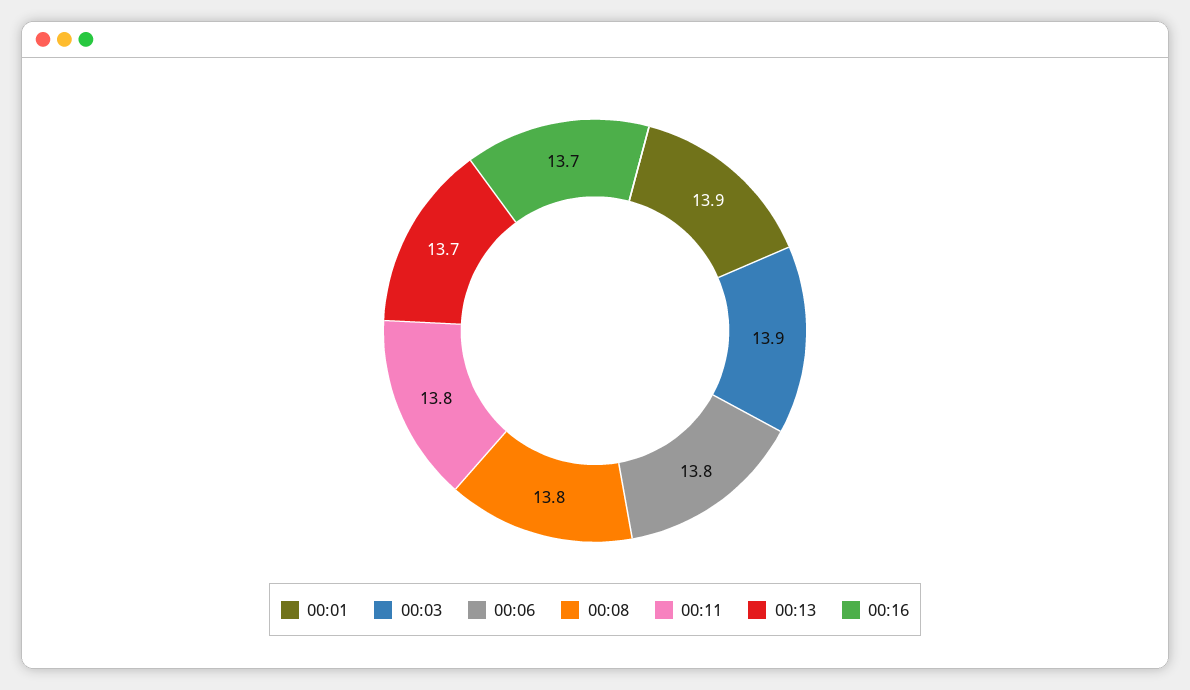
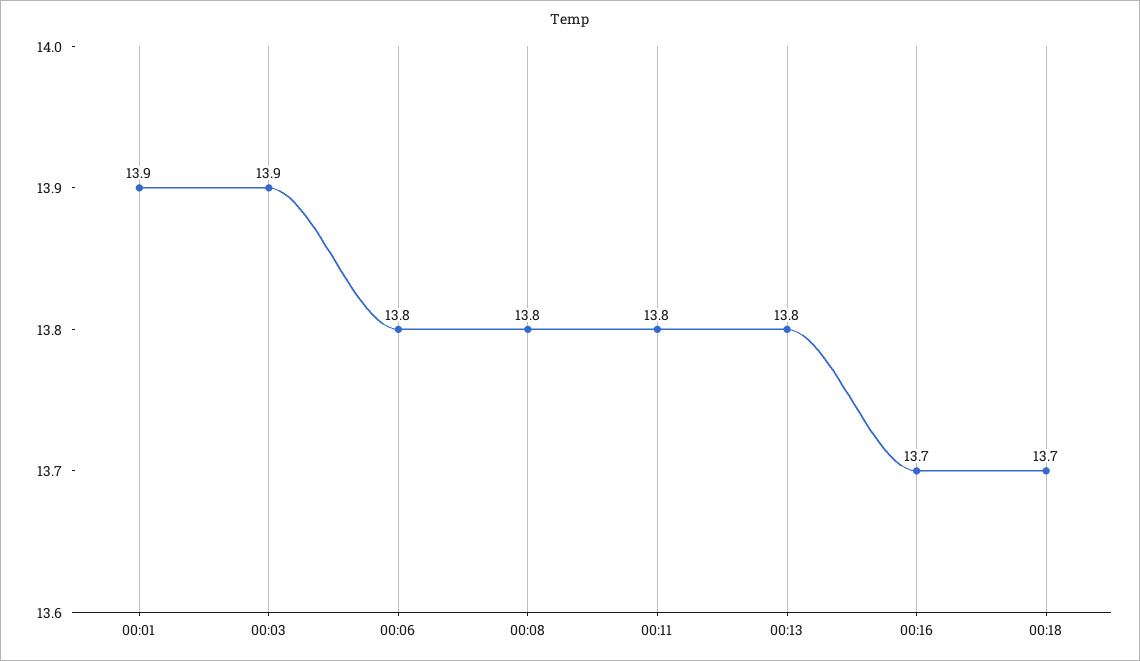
00:13: 13.7 -> 13.8
00:18: none -> 13.7

